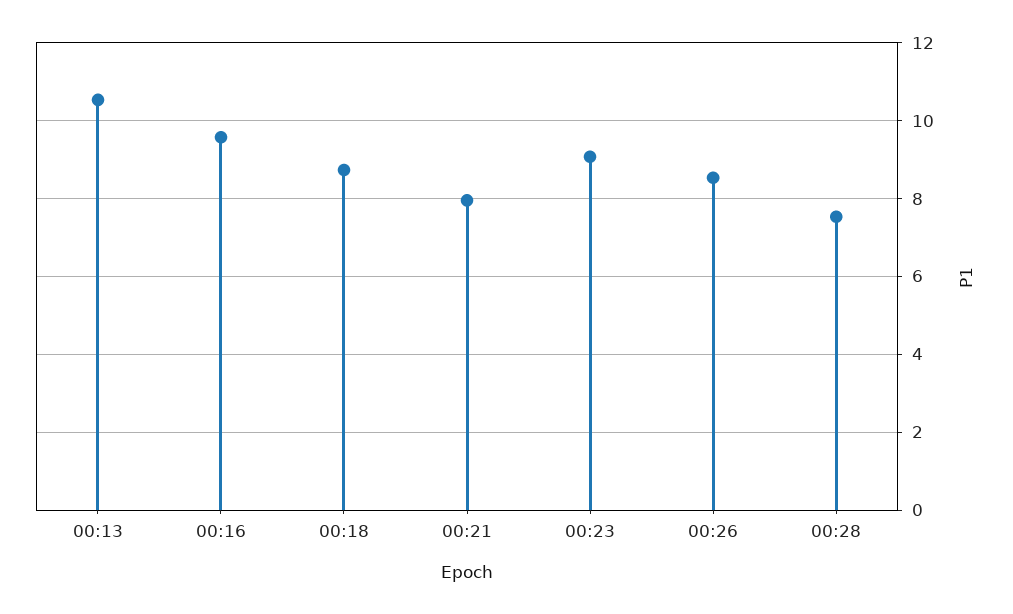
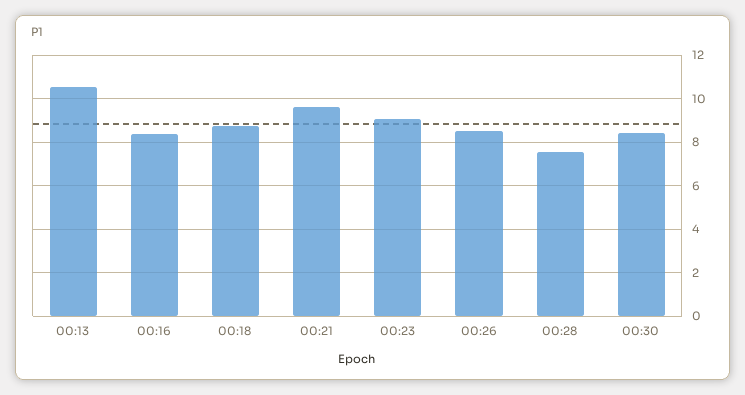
00:16: 9.6 -> 8.5
00:21: 8 -> 9.5
00:30: none -> 8.5

